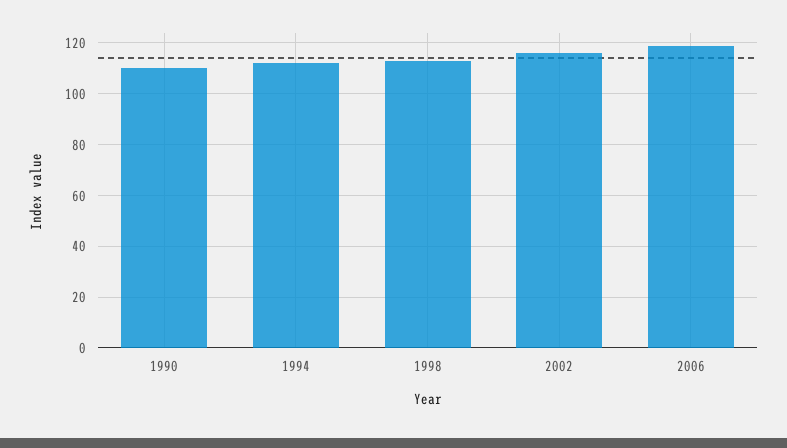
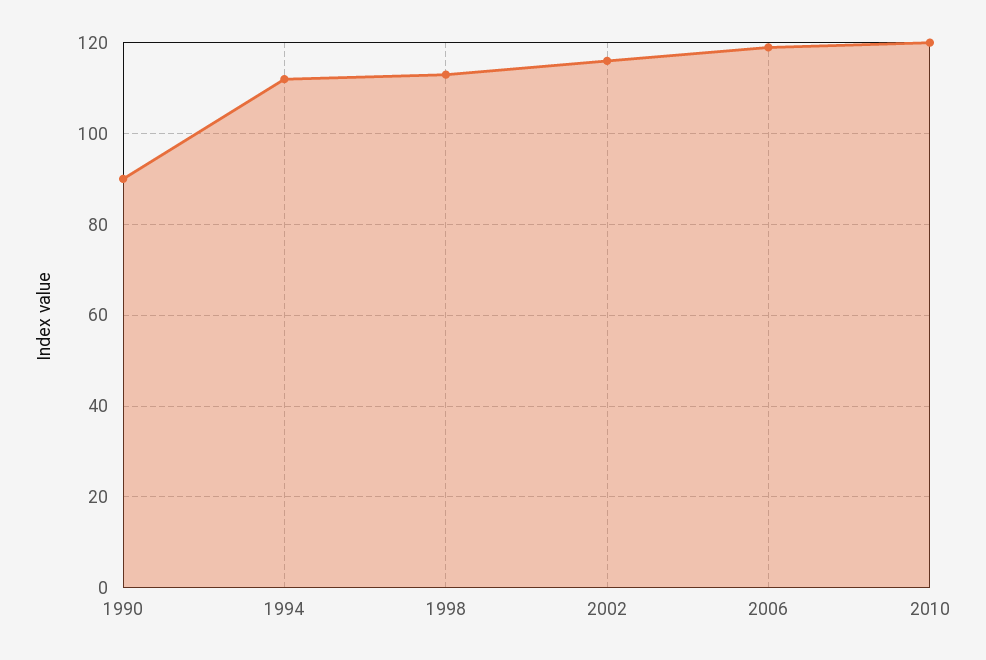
1990: 110 -> 90
2010: none -> 120

